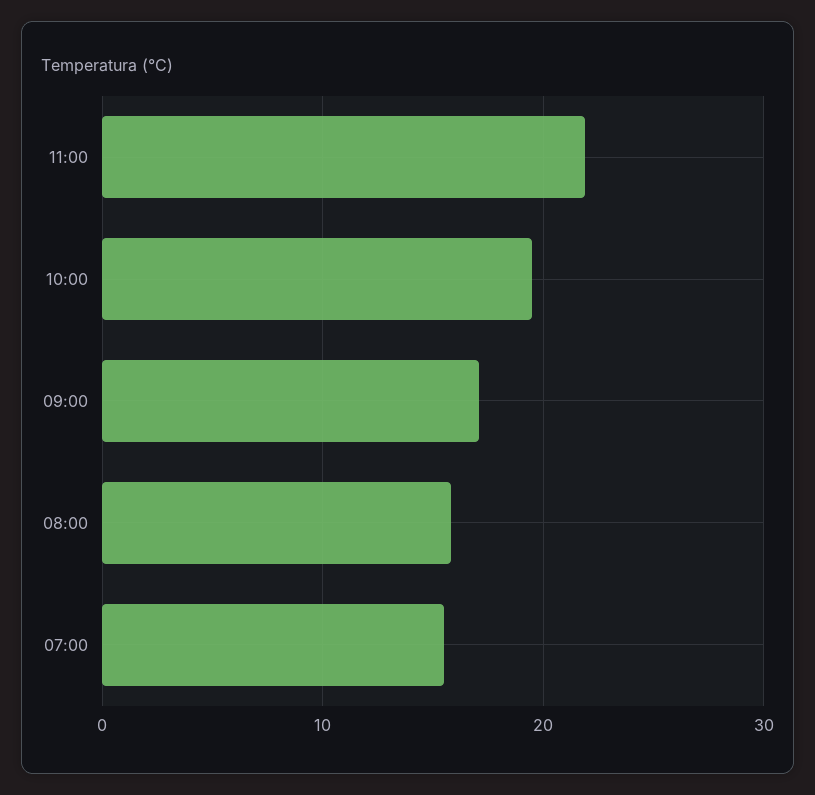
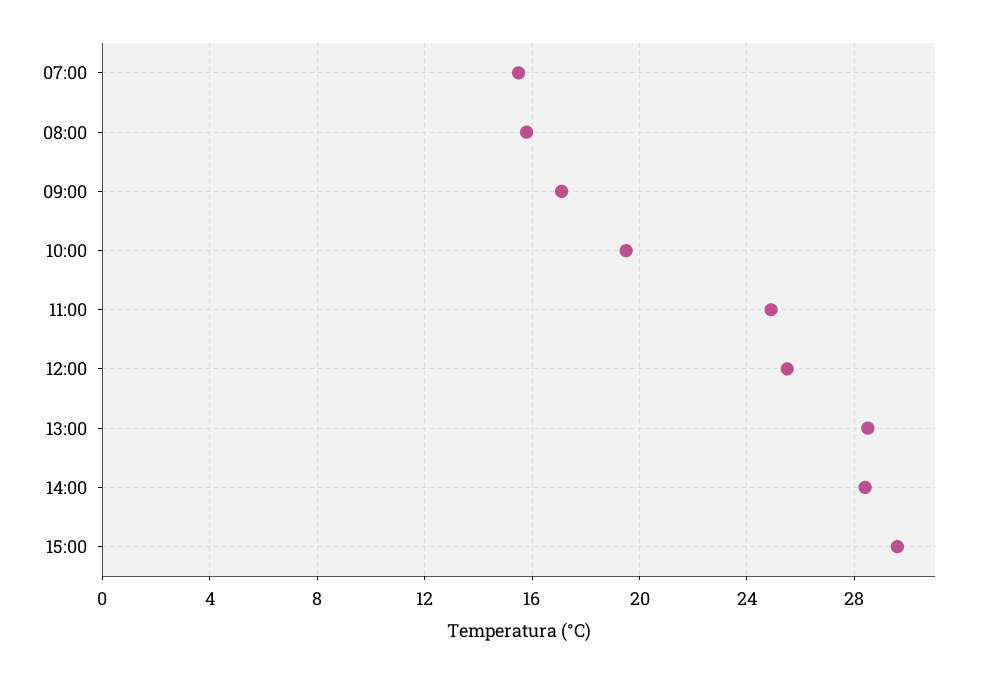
11:00: 22 -> 25
12:00: none -> 25.5
13:00: none -> 28.5
14:00: none -> 28.5
15:00: none -> 29.5

